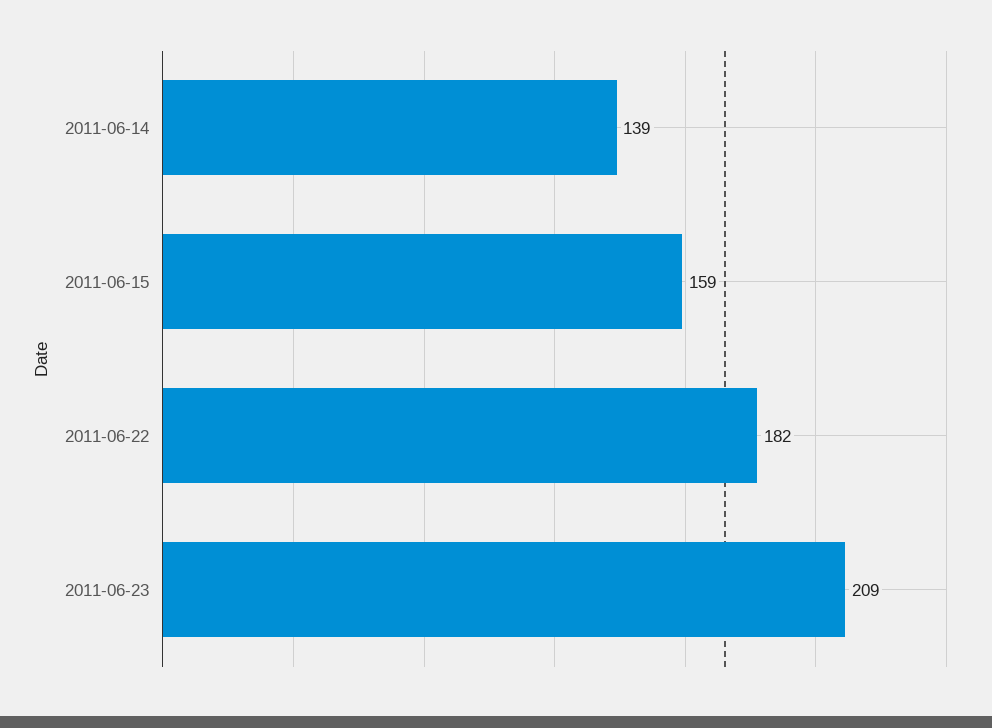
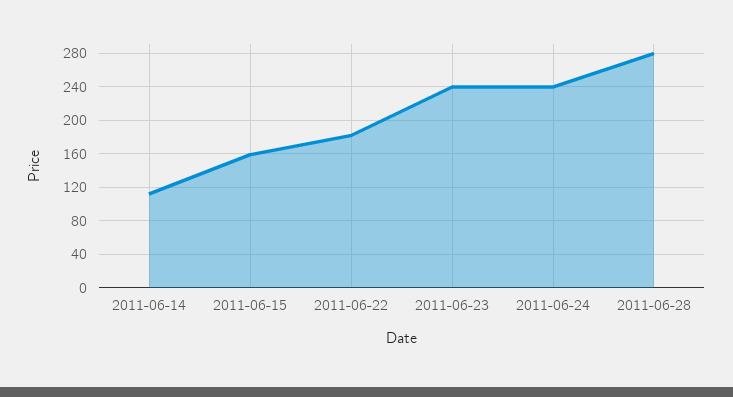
2011-06-14: 139 -> 110
2011-06-23: 209 -> 240
2011-06-24: none -> 240
2011-06-28: none -> 280

